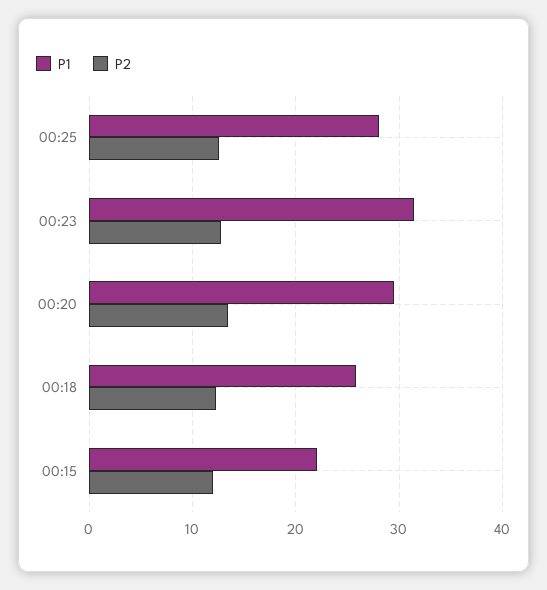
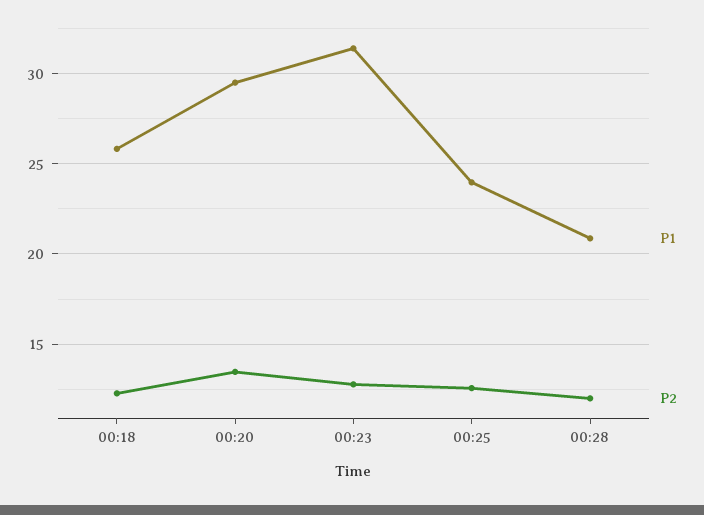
P1, 00:25: 28 -> 24
P1, 00:15: 22 -> none
P2, 00:15: 12 -> none
P1, 00:28: none -> 21
P2, 00:28: none -> 12

